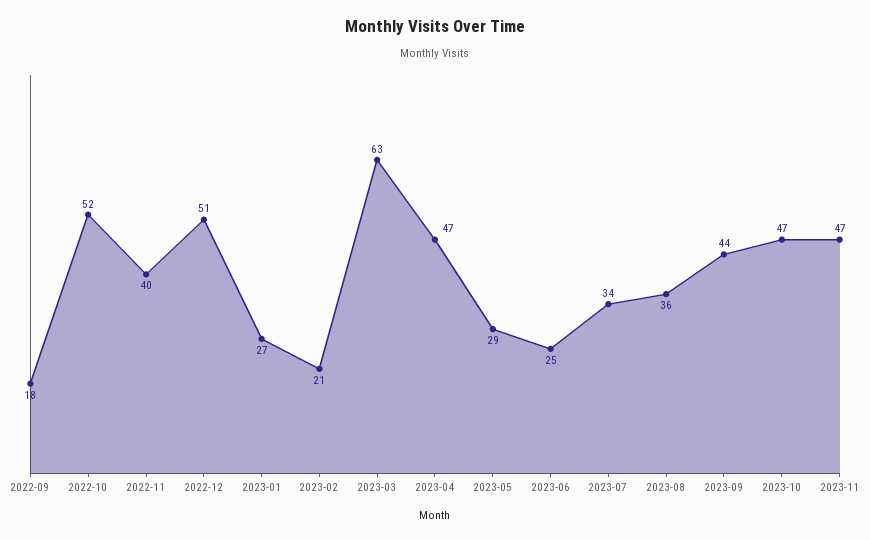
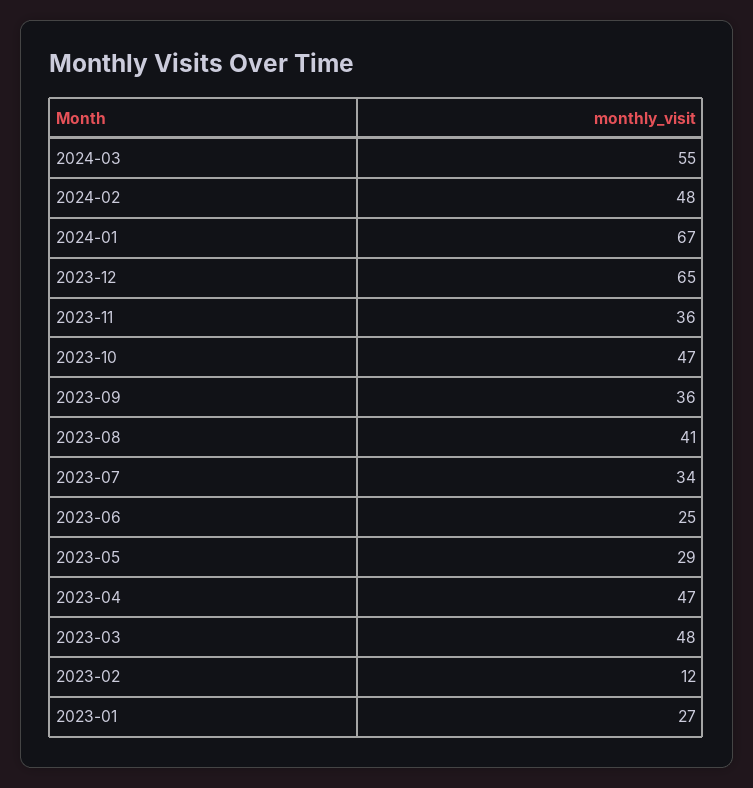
2022-09: 18 -> none
2022-10: 52 -> none
2022-11: 40 -> none
2022-12: 51 -> none
2023-02: 21 -> 12
2023-03: 63 -> 48
2023-08: 36 -> 41
2023-09: 44 -> 36
2023-11: 47 -> 36
2024-03: none -> 55
2024-02: none -> 48
2024-01: none -> 67
2023-12: none -> 65

